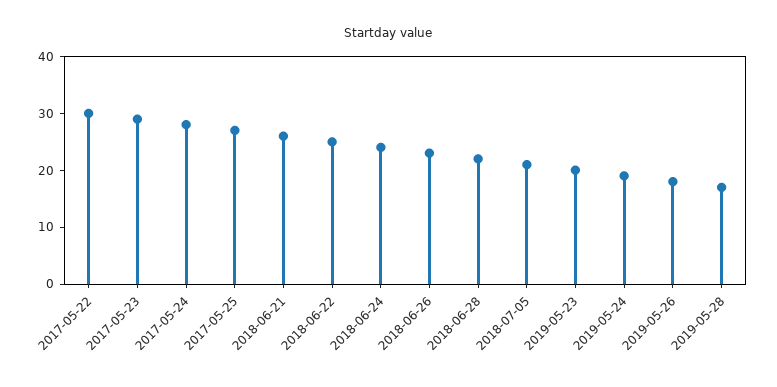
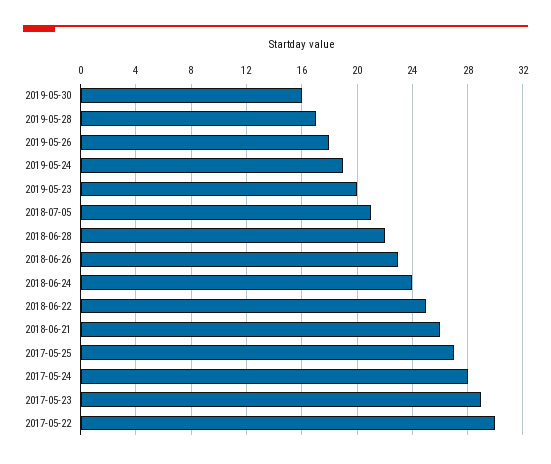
2019-05-30: none -> 16

